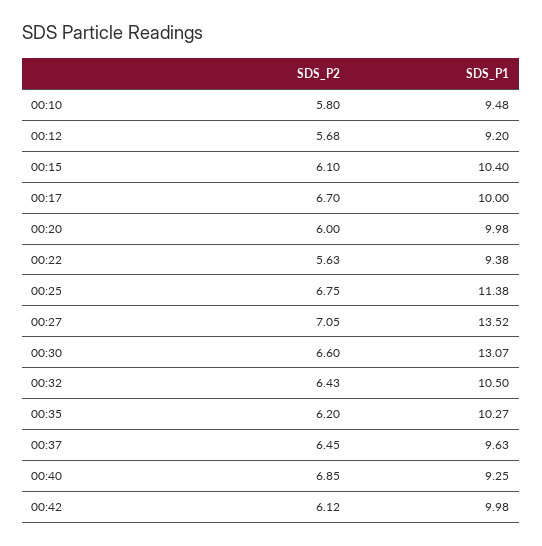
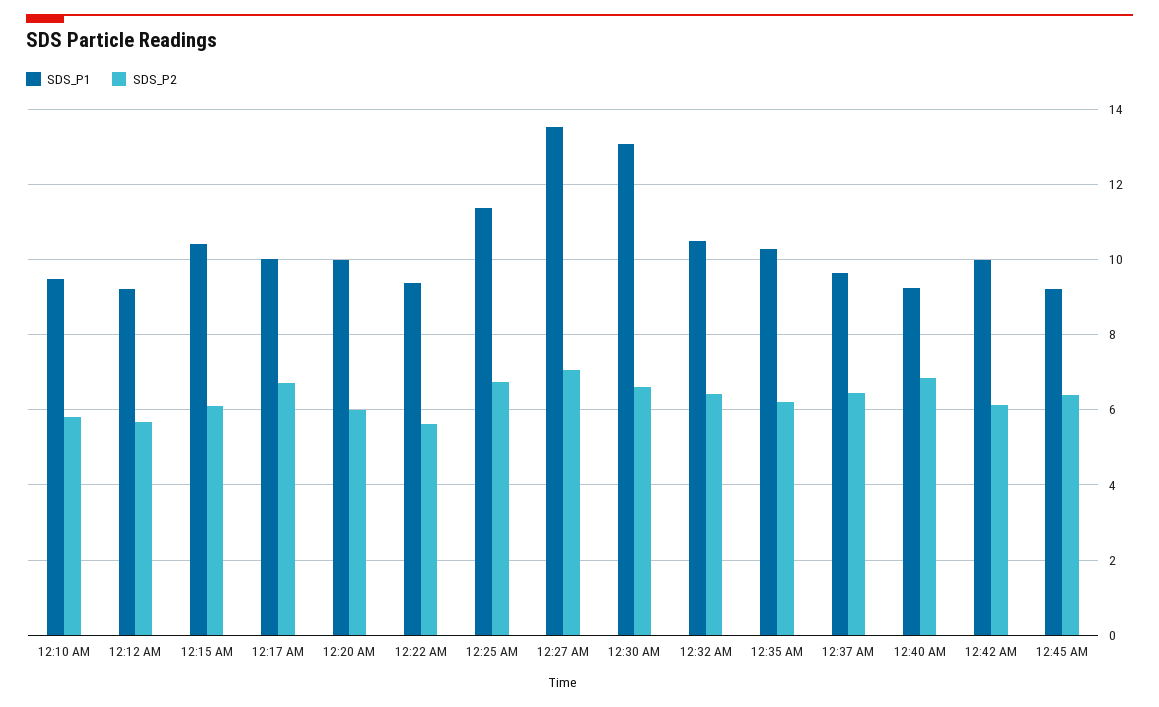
SDS_P1, 12:45 AM: none -> 9.2
SDS_P2, 12:45 AM: none -> 6.4

